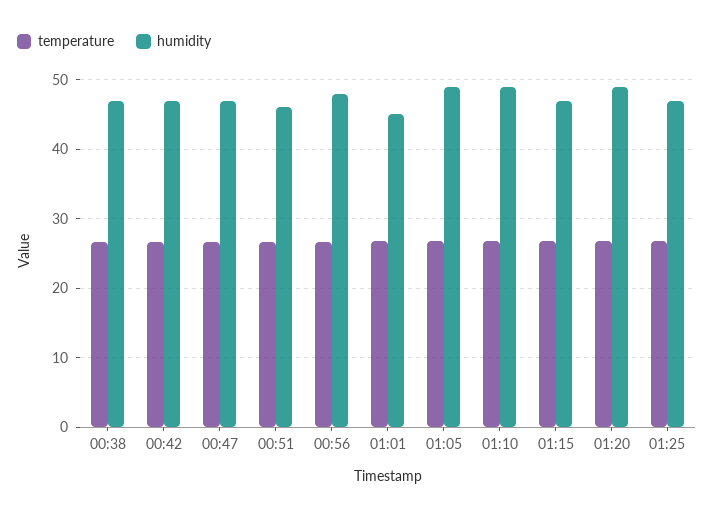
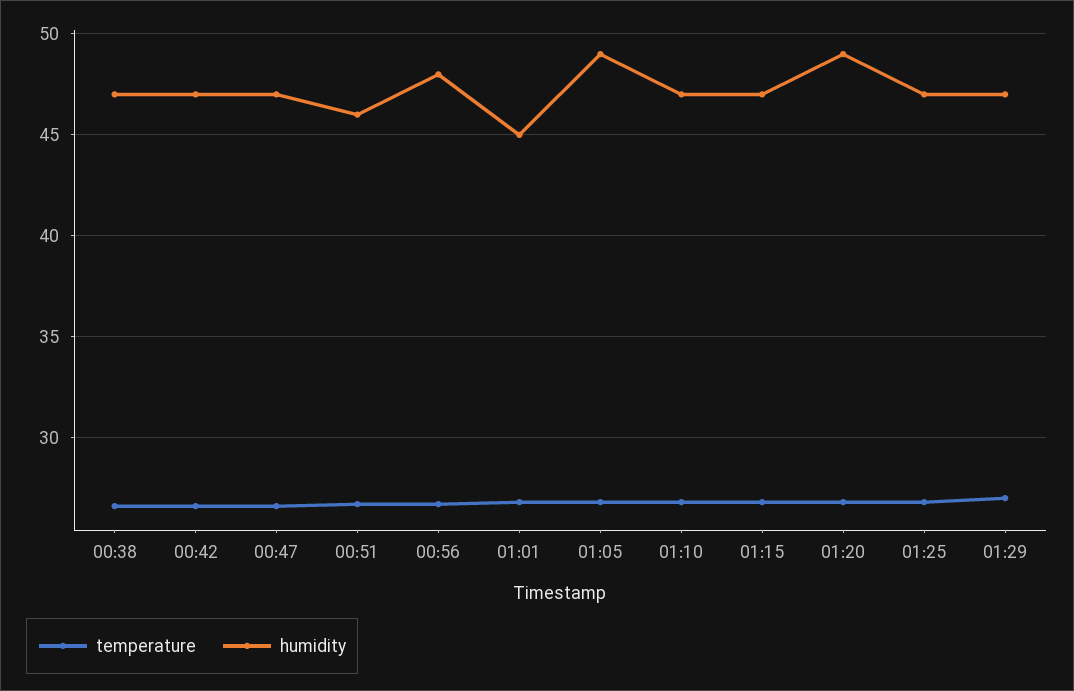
humidity, 01:10: 49 -> 47
temperature, 01:29: none -> 27
humidity, 01:29: none -> 47

